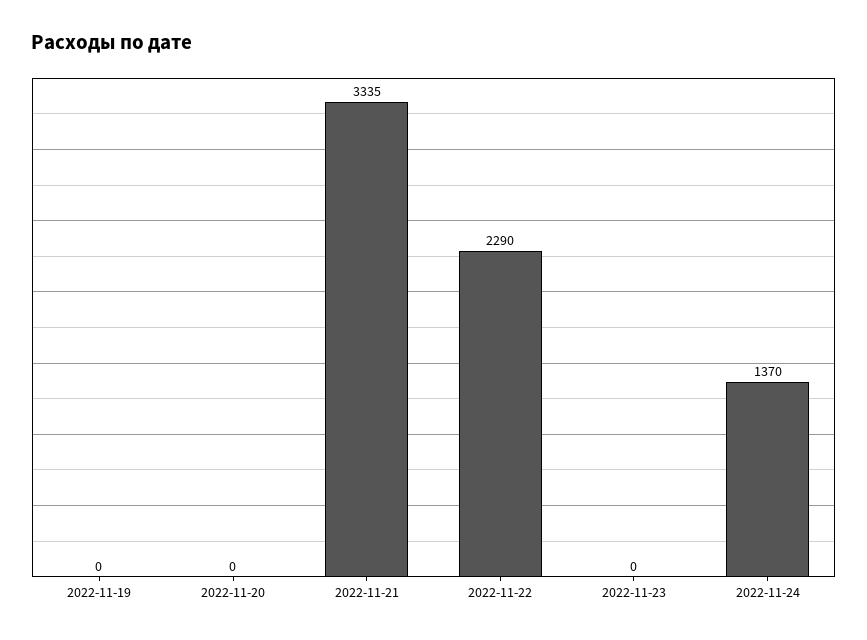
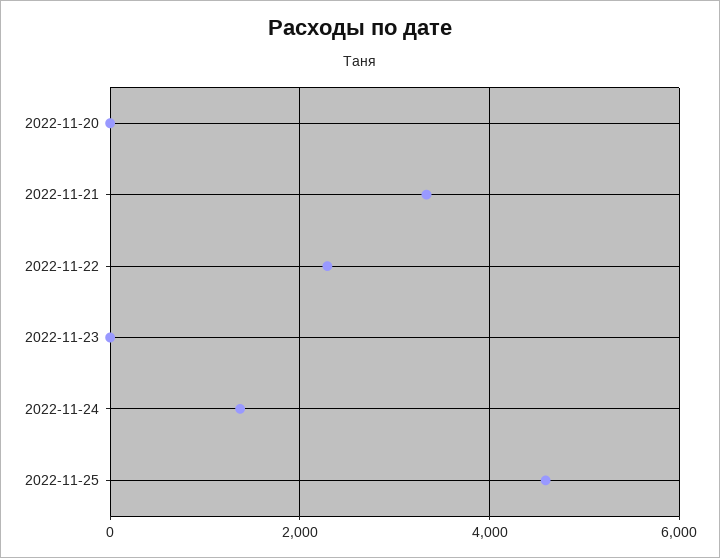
2022-11-19: 0 -> none
2022-11-25: none -> 4600

